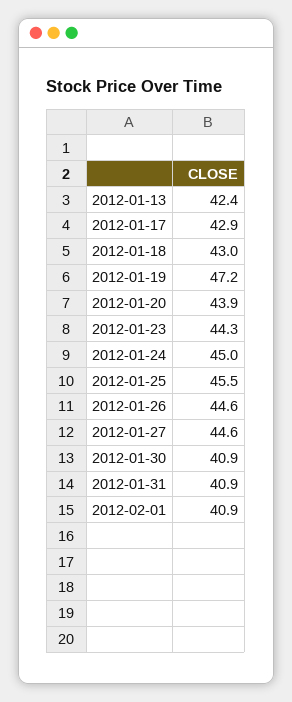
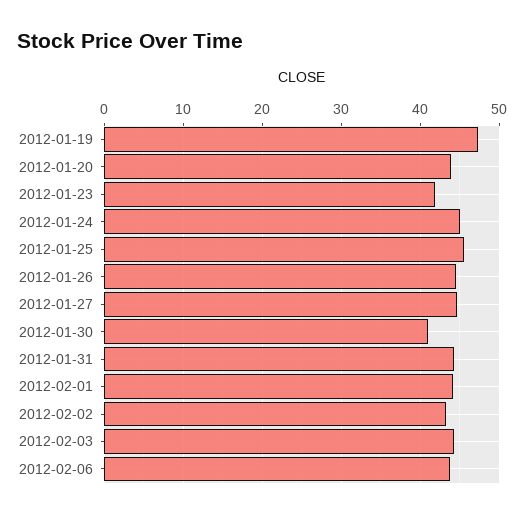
2012-01-13: 42.4 -> none
2012-01-17: 42.9 -> none
2012-01-18: 43 -> none
2012-01-23: 44.3 -> 42
2012-01-31: 40.9 -> 44
2012-02-01: 40.9 -> 44
2012-02-02: none -> 43
2012-02-03: none -> 44
2012-02-06: none -> 44

